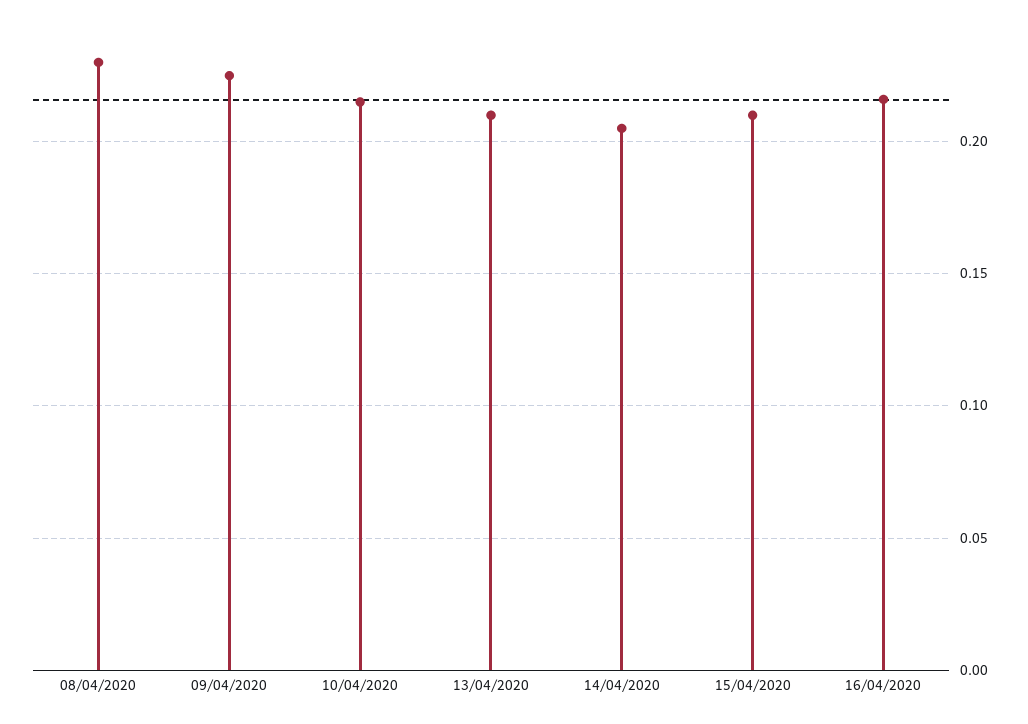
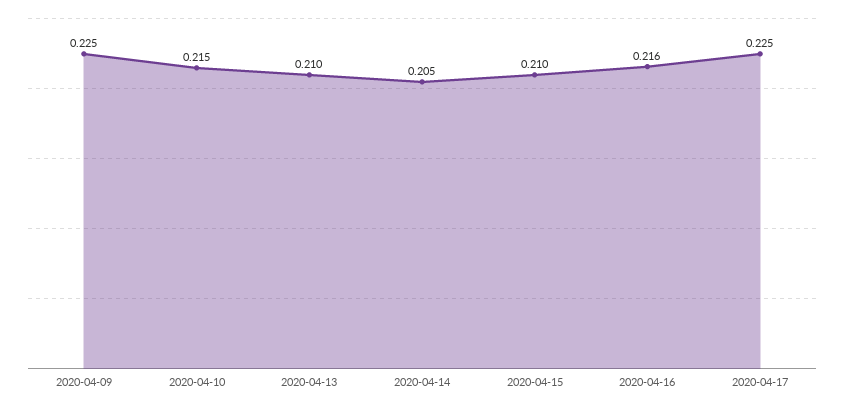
08/04/2020: 0.23 -> none
2020-04-17: none -> 0.225

